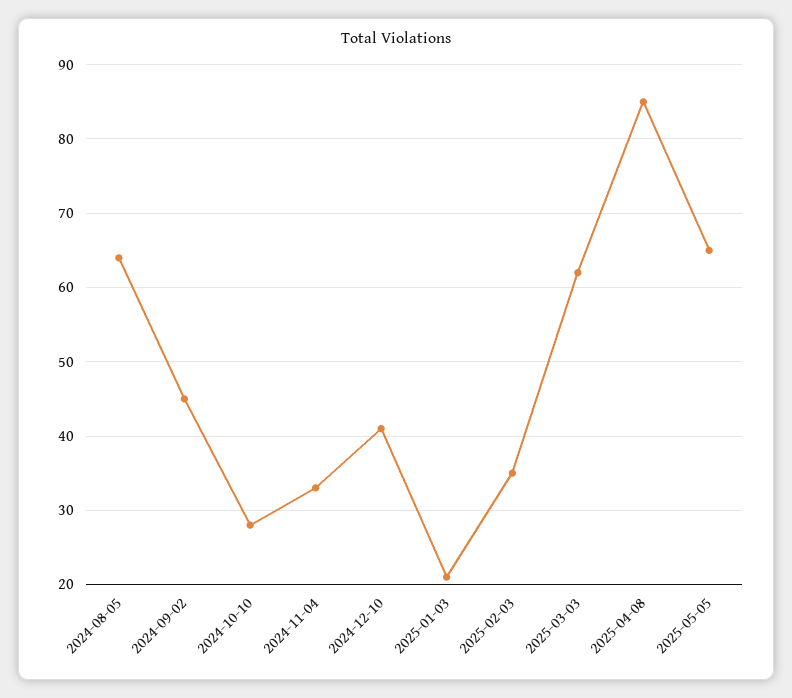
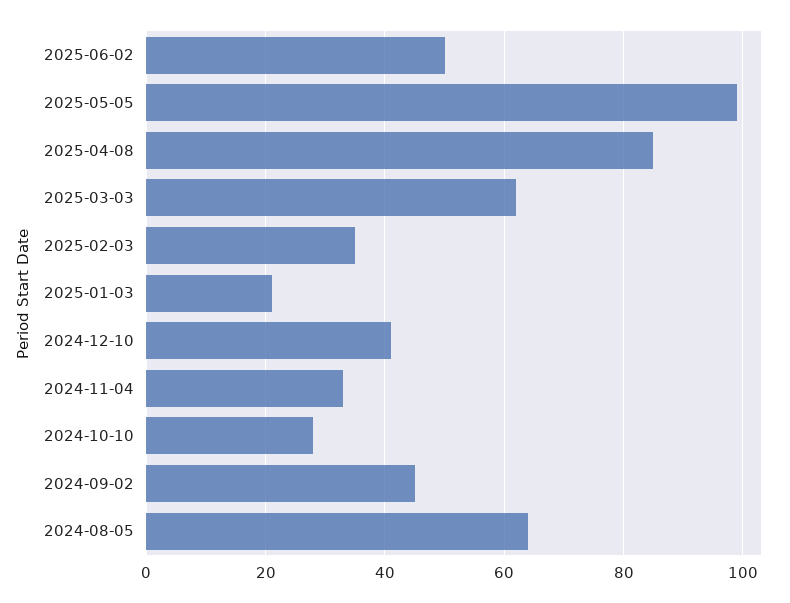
2025-05-05: 65 -> 100
2025-06-02: none -> 50

